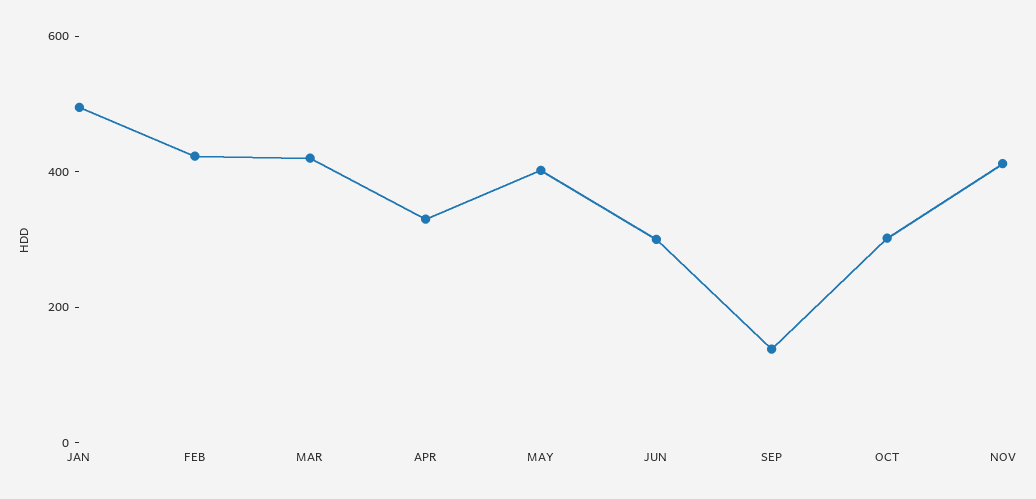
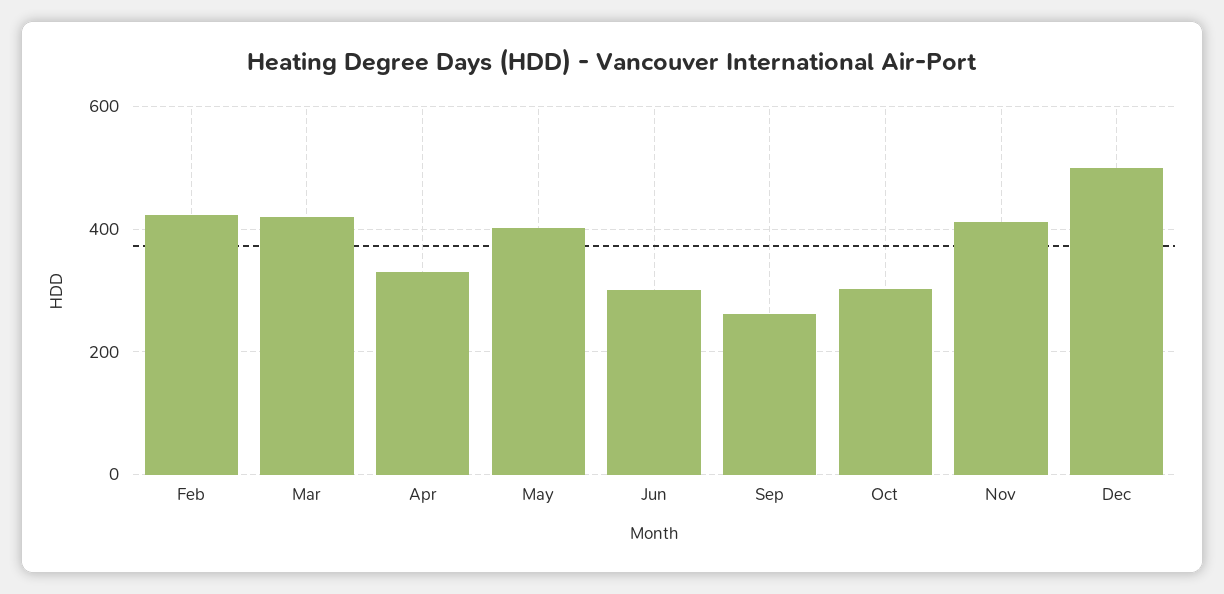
JAN: 500 -> none
SEP: 150 -> 260
Dec: none -> 500

